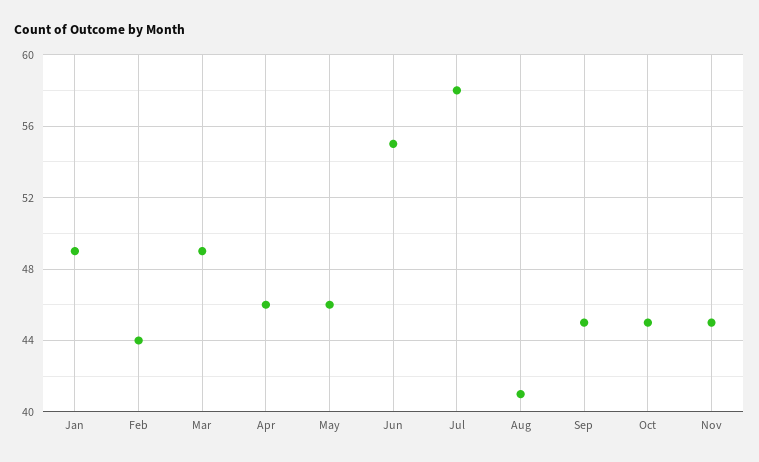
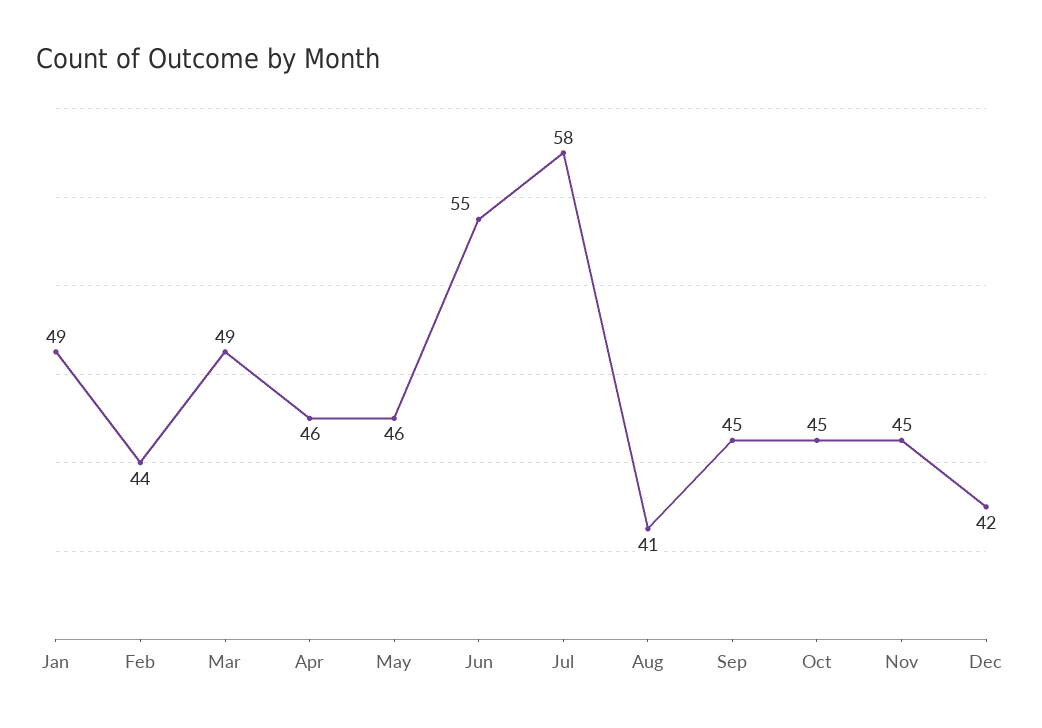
Dec: none -> 42

